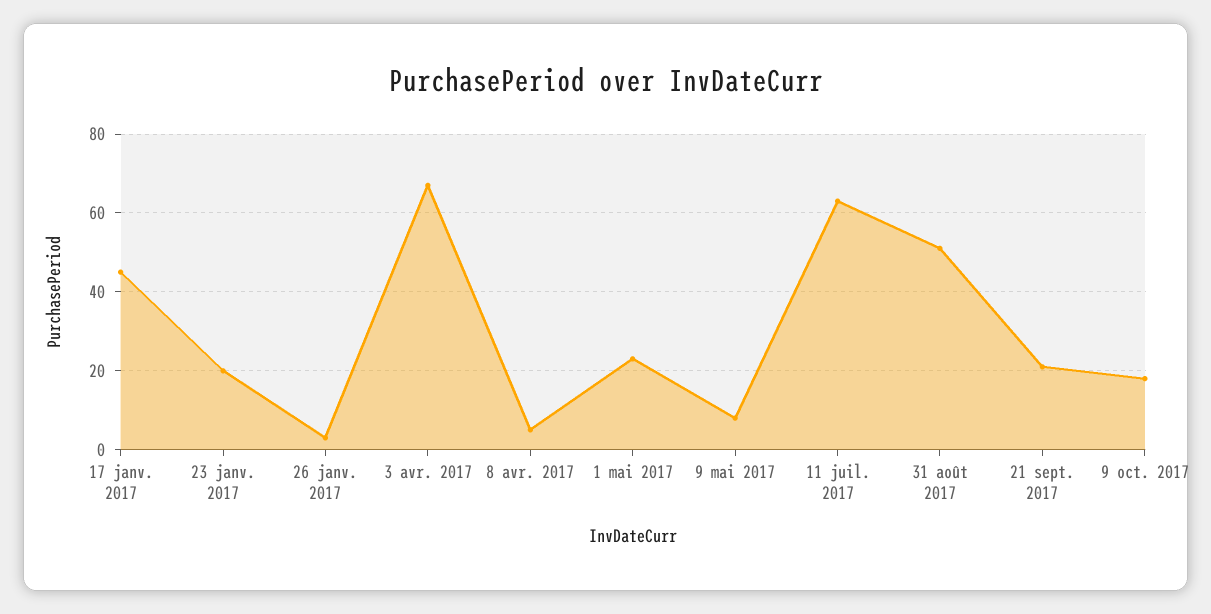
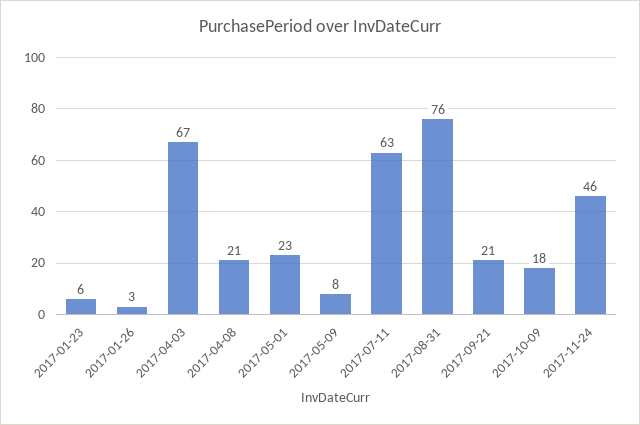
17 janv. 2017: 45 -> none
23 janv. 2017: 20 -> 6
8 avr. 2017: 5 -> 21
31 août 2017: 50 -> 76
2017-11-24: none -> 46

